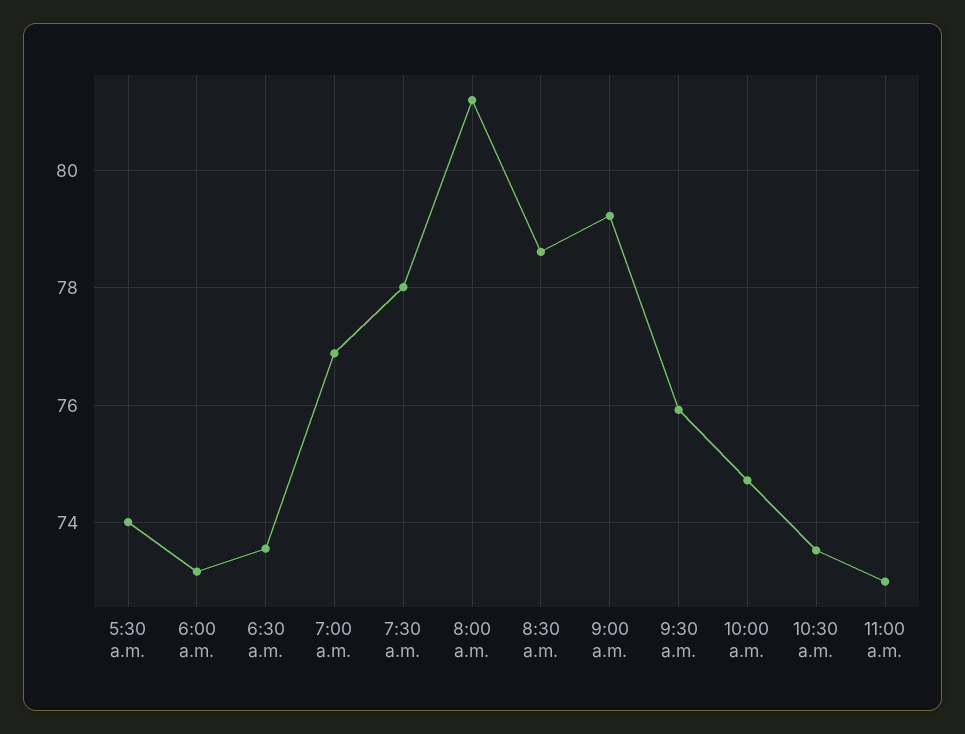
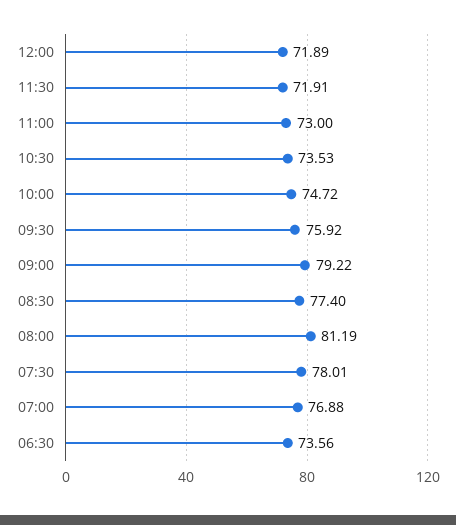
5:30 a.m.: 74 -> none
6:00 a.m.: 73.2 -> none
8:30 a.m.: 78.6 -> 77.4
12:00: none -> 71.89
11:30: none -> 71.91

